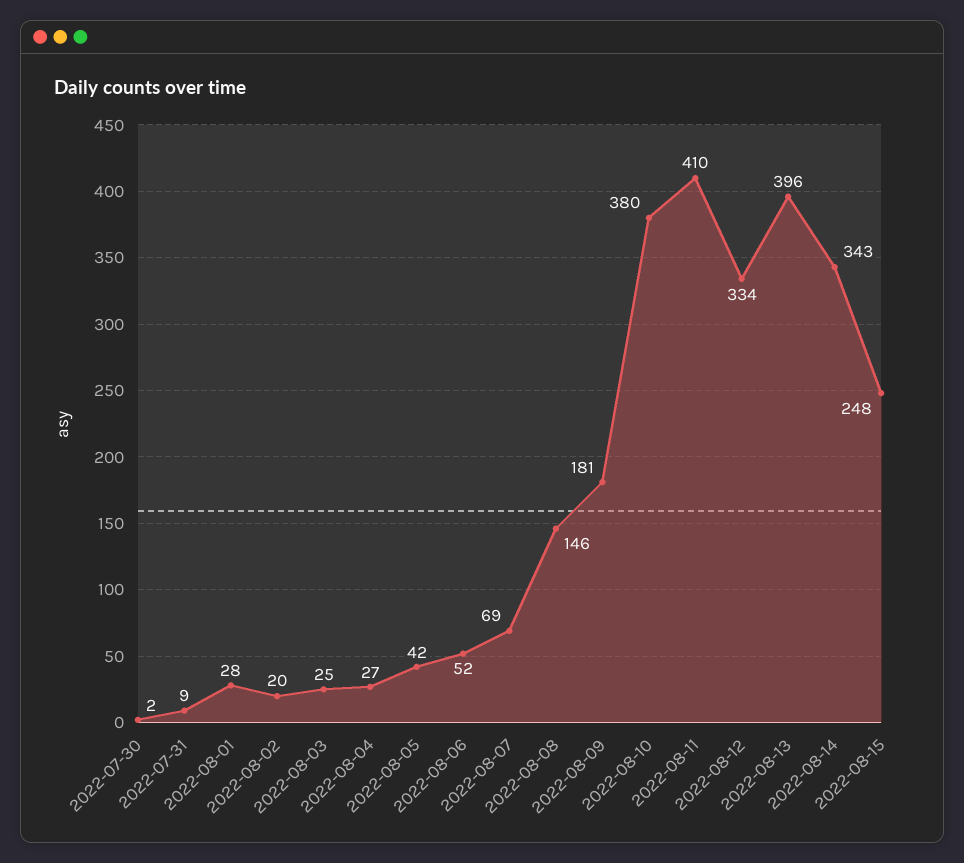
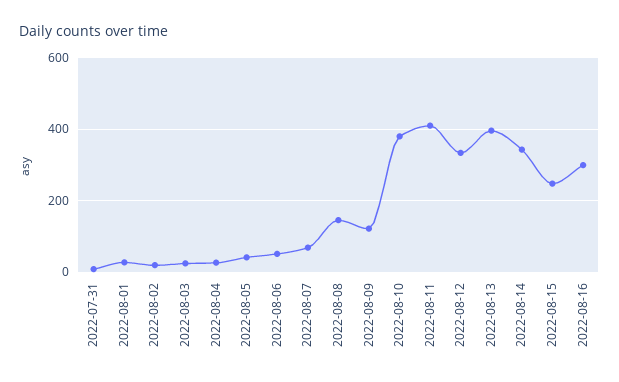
2022-07-30: 2 -> none
2022-08-09: 181 -> 120
2022-08-16: none -> 300

